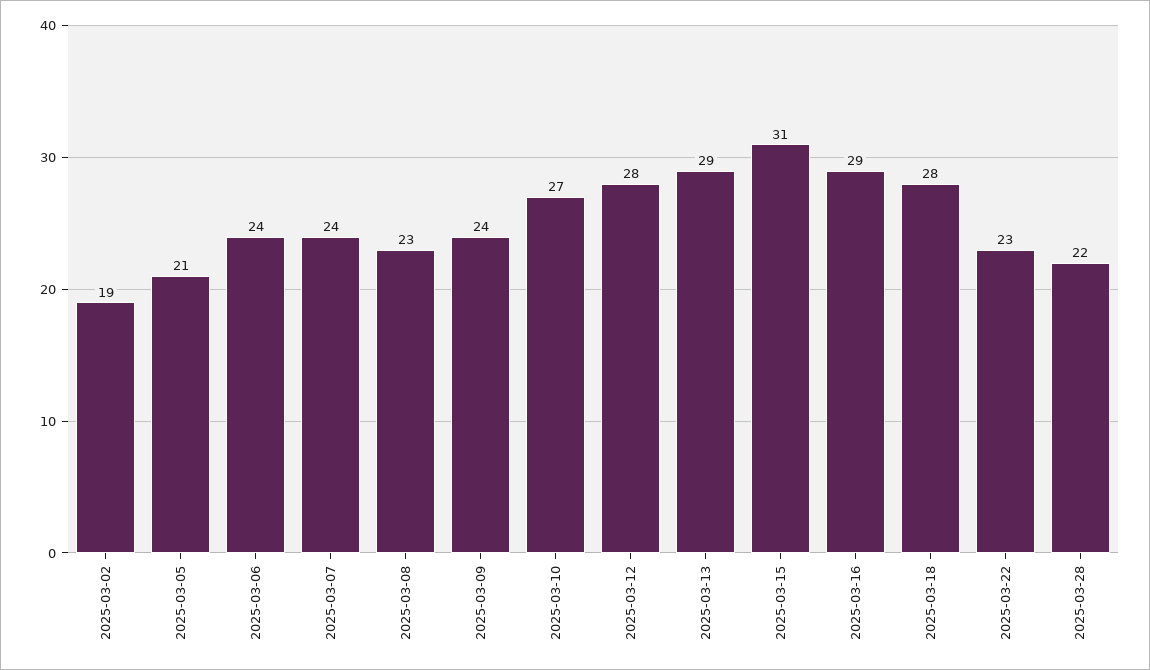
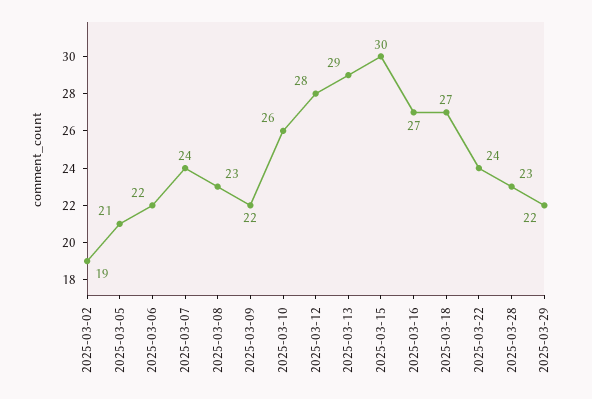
2025-03-06: 24 -> 22
2025-03-09: 24 -> 22
2025-03-10: 27 -> 26
2025-03-15: 31 -> 30
2025-03-16: 29 -> 27
2025-03-18: 28 -> 27
2025-03-22: 23 -> 24
2025-03-28: 22 -> 23
2025-03-29: none -> 22

